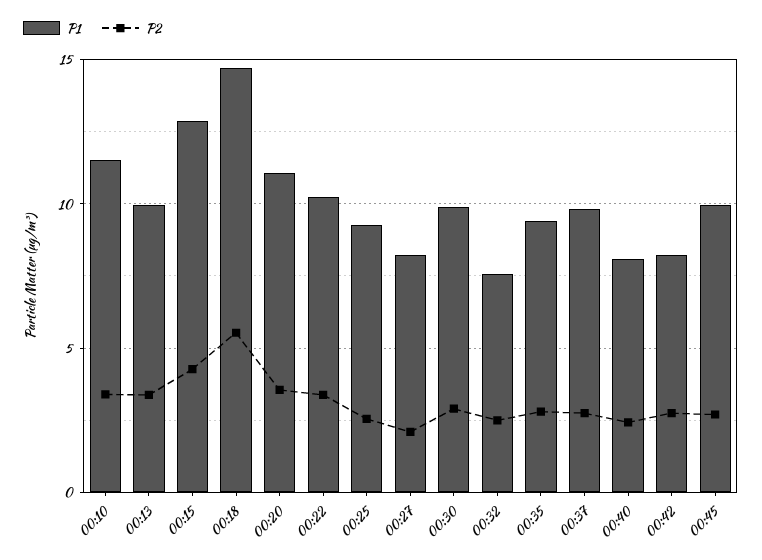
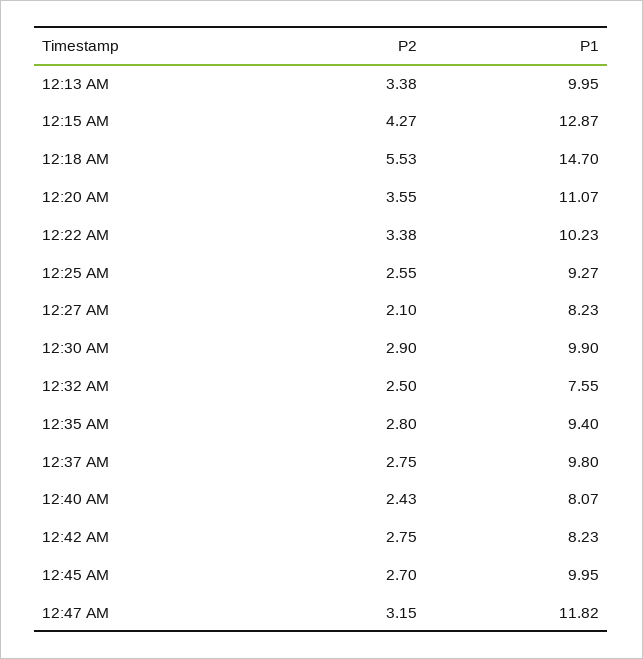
P1, 00:10: 11.5 -> none
P2, 00:10: 3.5 -> none
P2, 12:47 AM: none -> 3.15
P1, 12:47 AM: none -> 11.82

